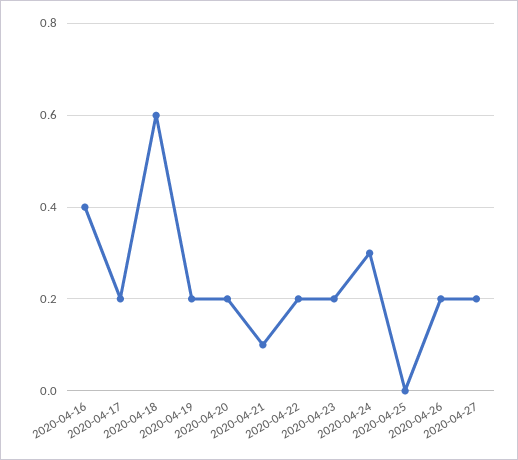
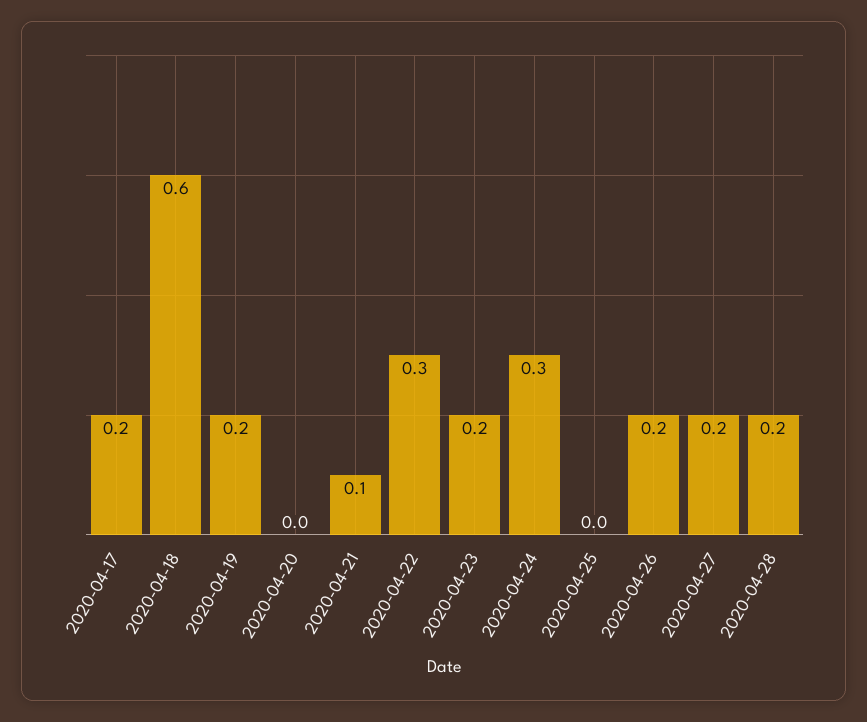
2020-04-16: 0.4 -> none
2020-04-20: 0.2 -> 0
2020-04-22: 0.2 -> 0.3
2020-04-28: none -> 0.2

